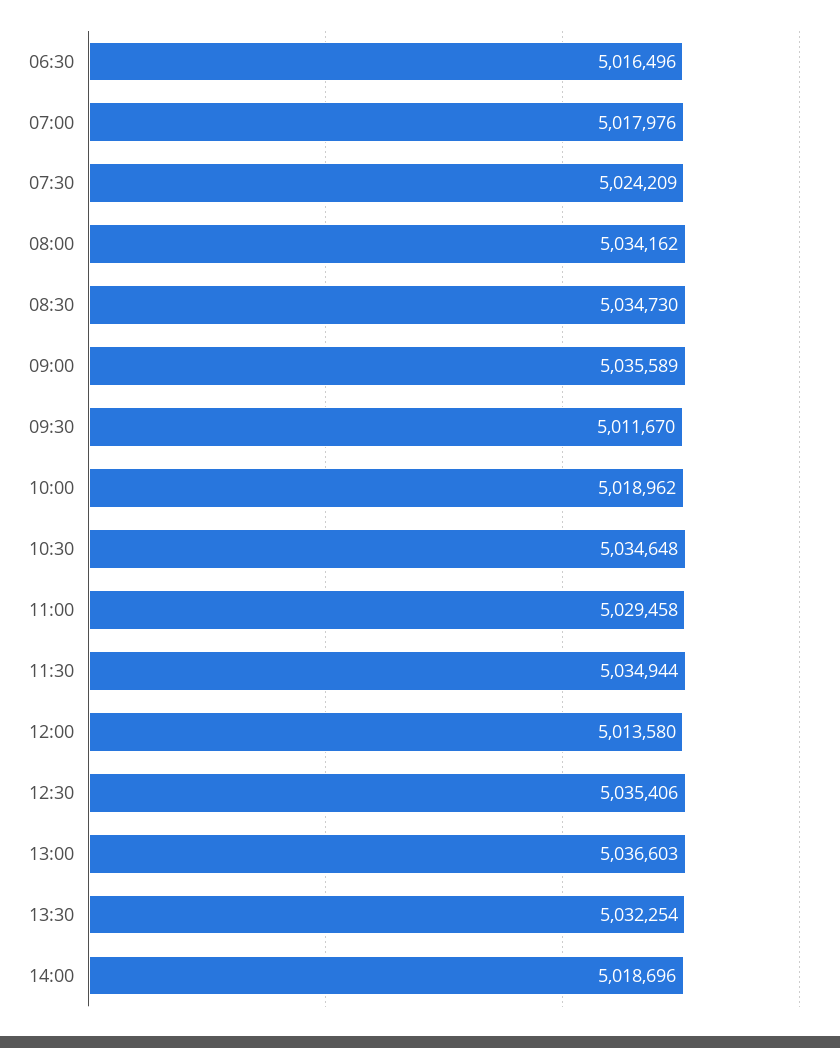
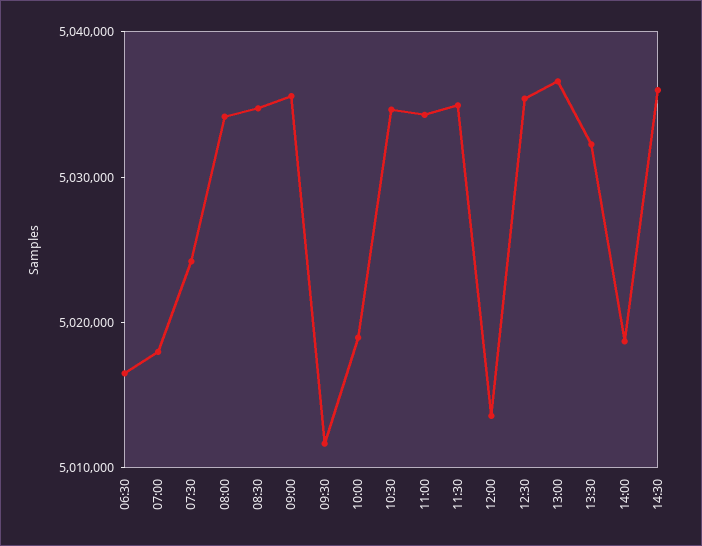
11:00: 5029458 -> 5034000
14:30: none -> 5036000

